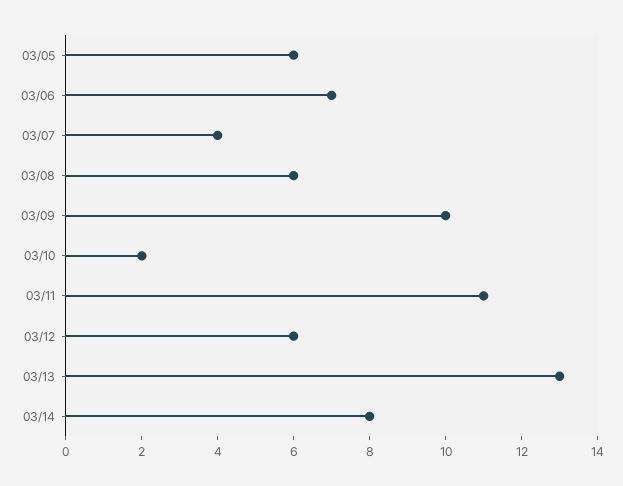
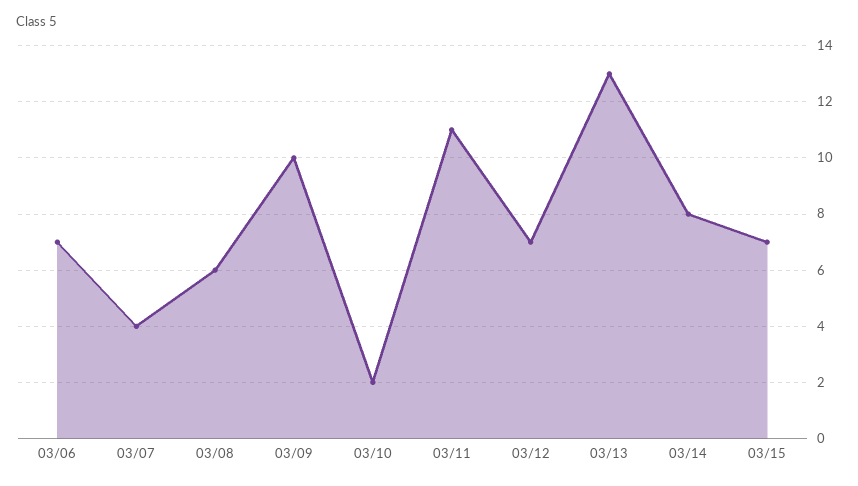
03/05: 6 -> none
03/12: 6 -> 7
03/15: none -> 7

